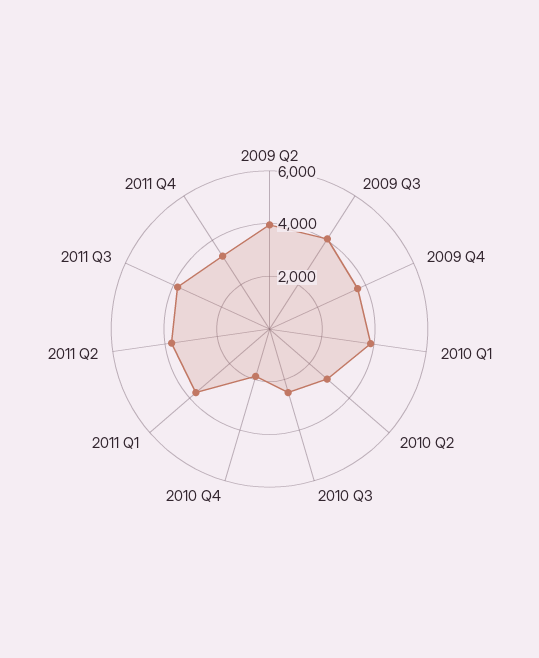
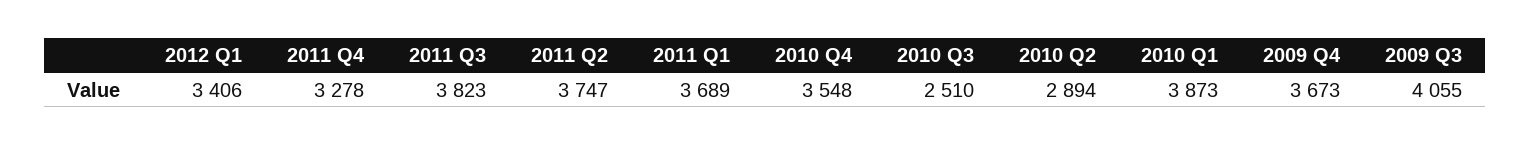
2009 Q2: 4000 -> none
2010 Q4: 2000 -> 3548
2012 Q1: none -> 3406

